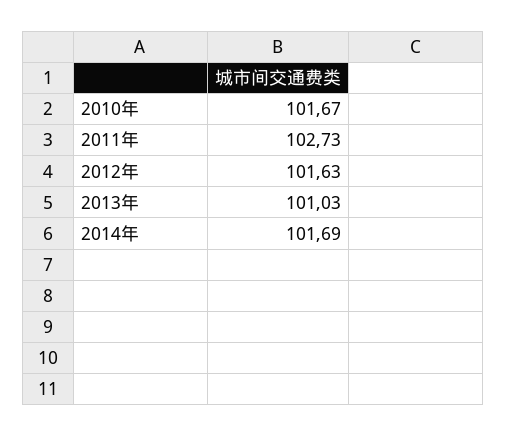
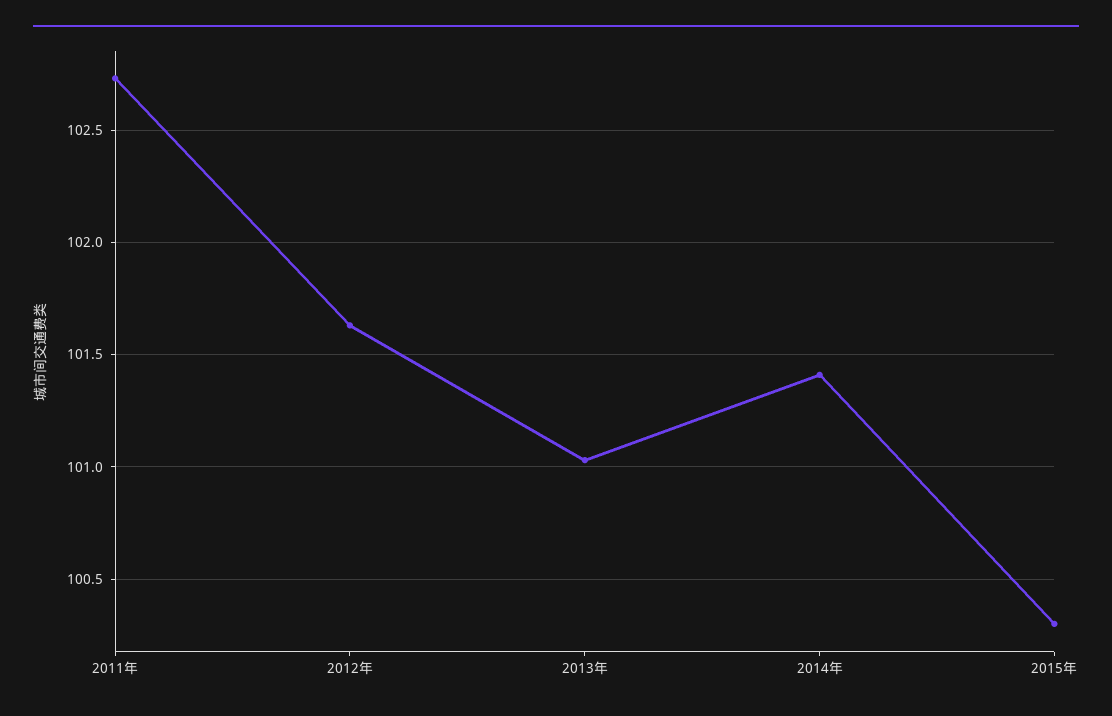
2010年: 101.67 -> none
2014年: 101.69 -> 101.4
2015年: none -> 100.3

